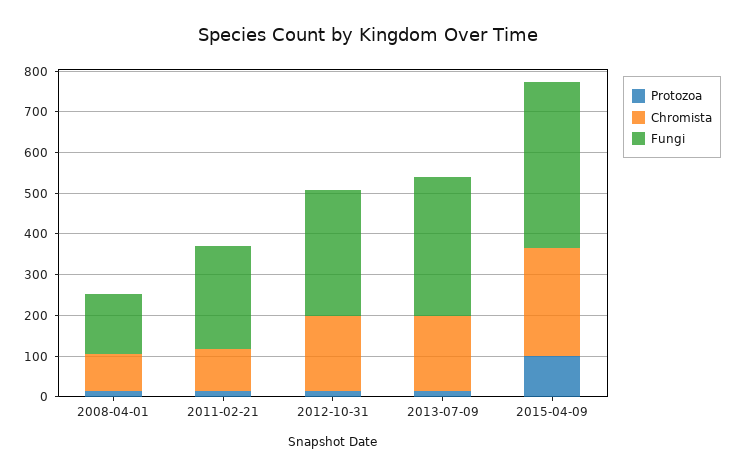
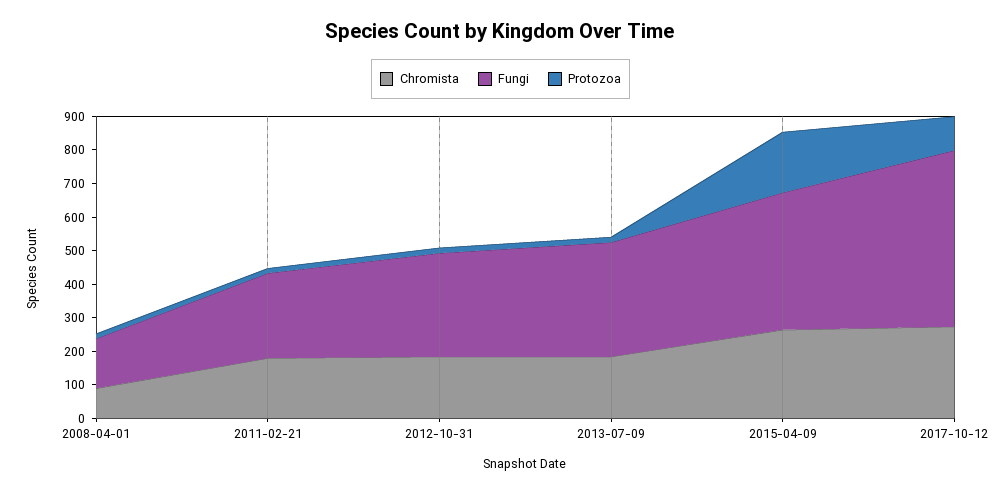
Chromista, 2011-02-21: 100 -> 175
Protozoa, 2015-04-09: 100 -> 175
Chromista, 2017-10-12: none -> 275
Fungi, 2017-10-12: none -> 525
Protozoa, 2017-10-12: none -> 100

